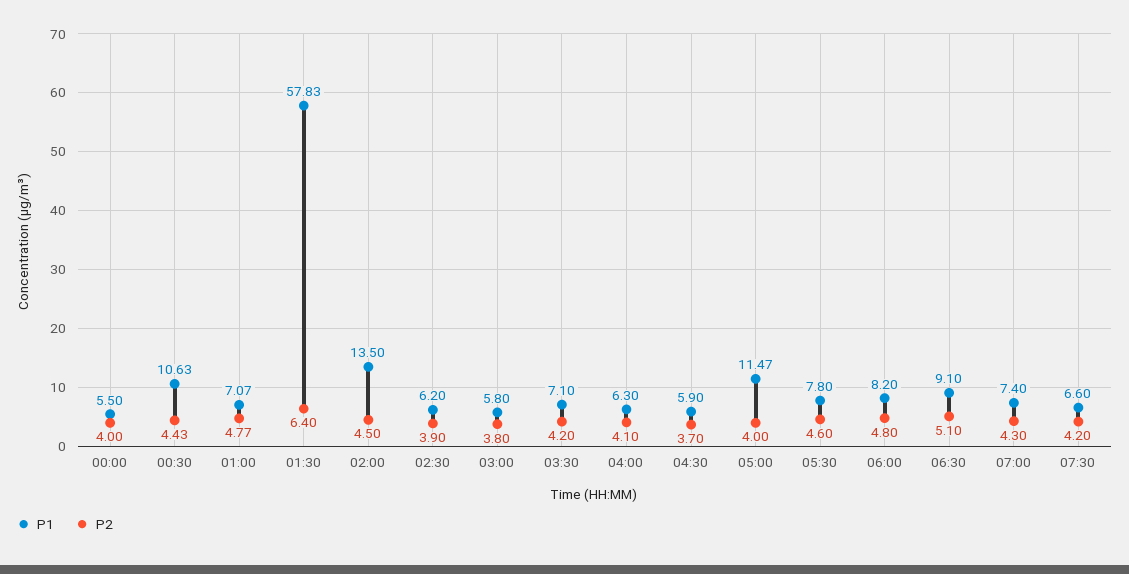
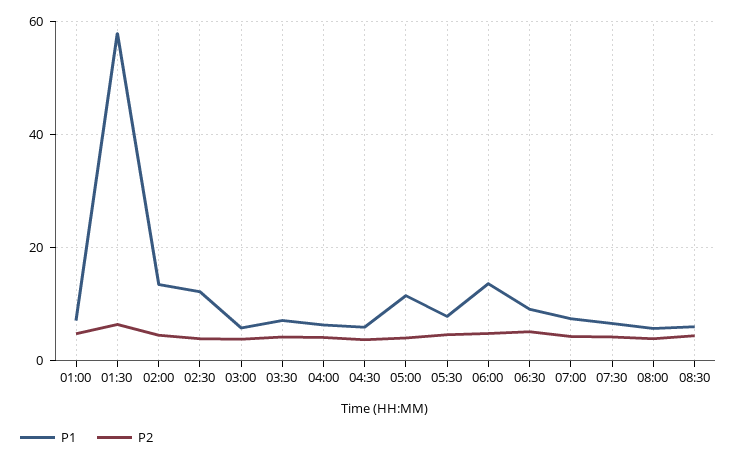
P1, 00:00: 5.5 -> none
P2, 00:00: 4 -> none
P1, 00:30: 10.63 -> none
P2, 00:30: 4.43 -> none
P1, 02:30: 6.2 -> 12
P1, 06:00: 8.2 -> 14
P1, 08:00: none -> 6
P2, 08:00: none -> 4
P1, 08:30: none -> 6
P2, 08:30: none -> 4

